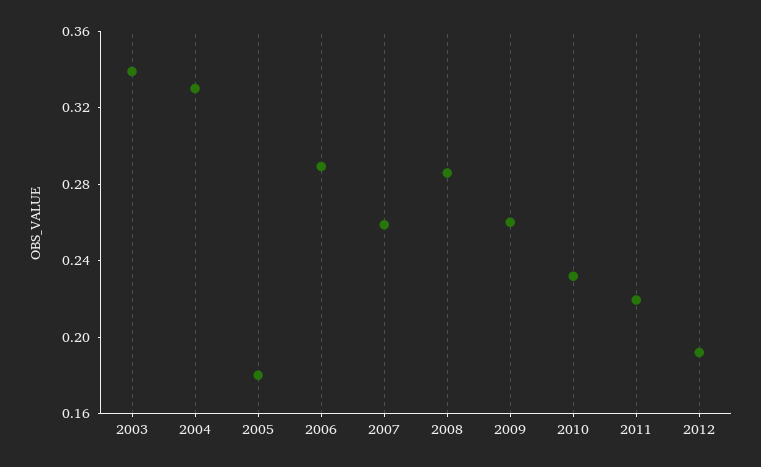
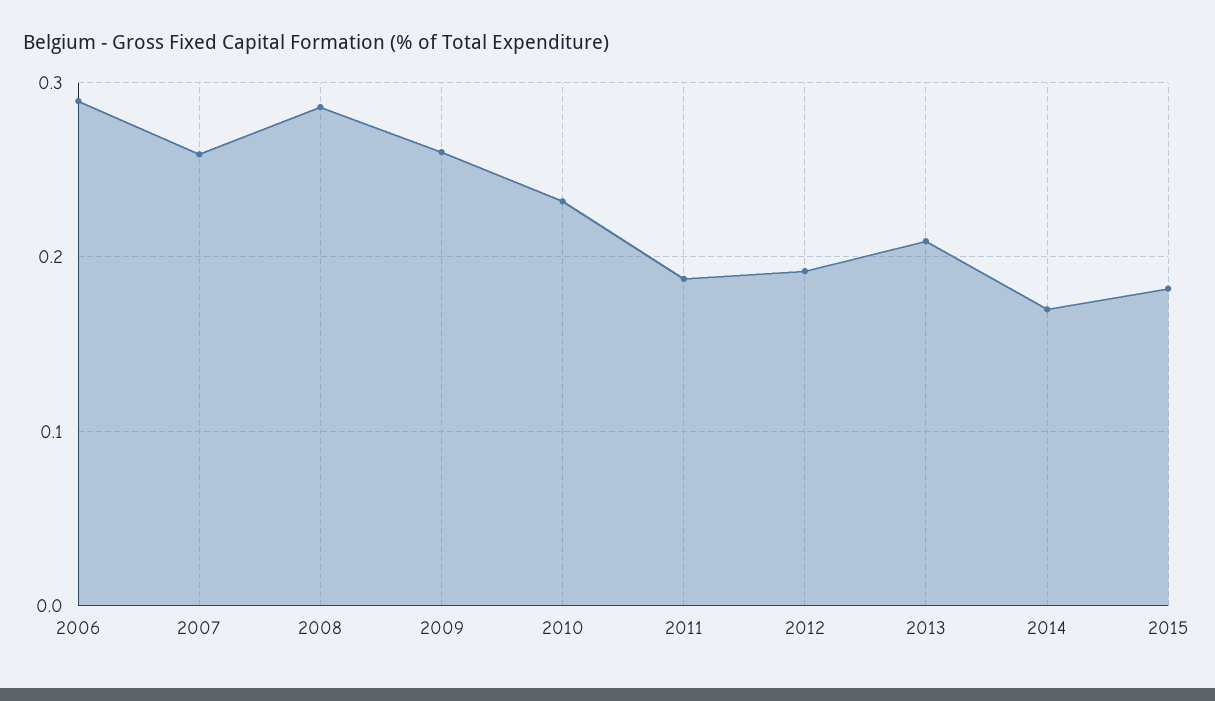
2003: 0.34 -> none
2004: 0.33 -> none
2005: 0.18 -> none
2011: 0.22 -> 0.19
2013: none -> 0.21
2014: none -> 0.17
2015: none -> 0.18

